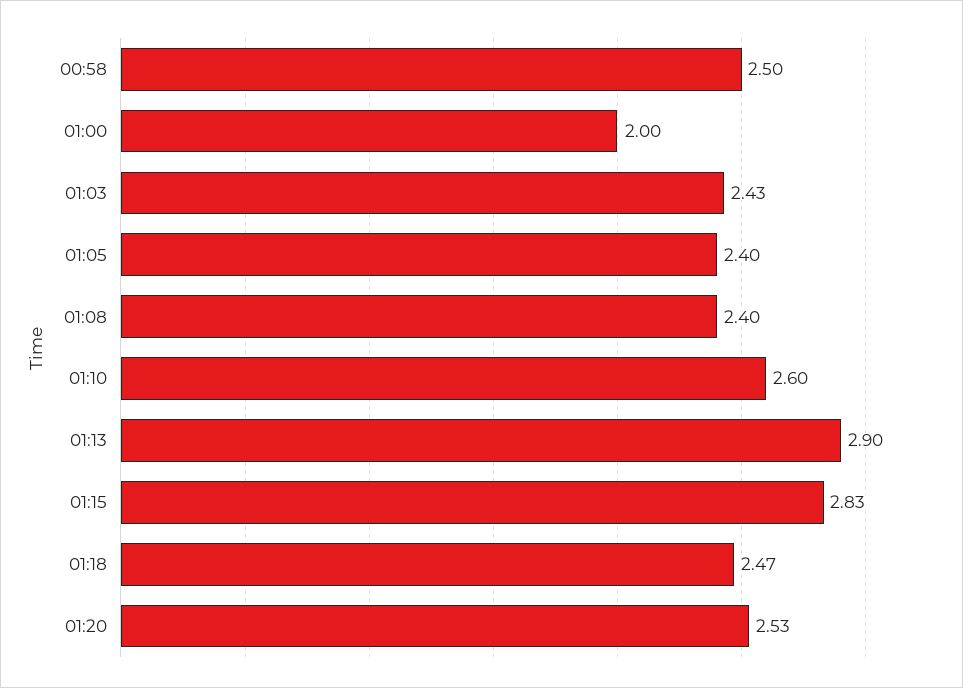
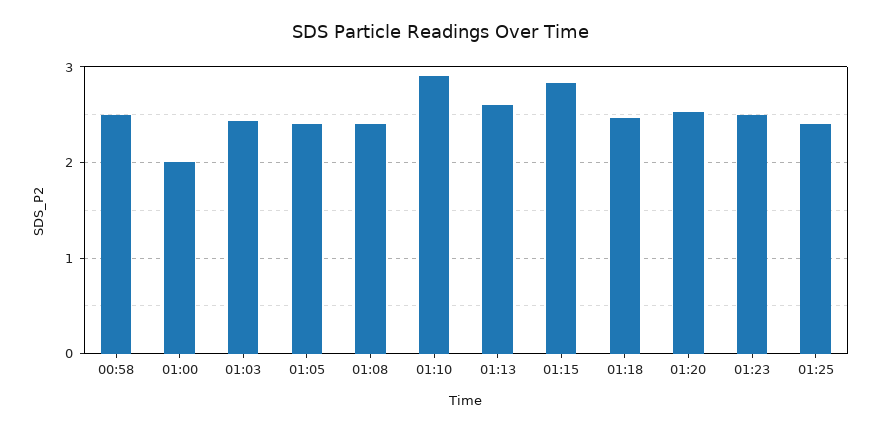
01:10: 2.6 -> 2.9
01:13: 2.9 -> 2.6
01:23: none -> 2.5
01:25: none -> 2.4

